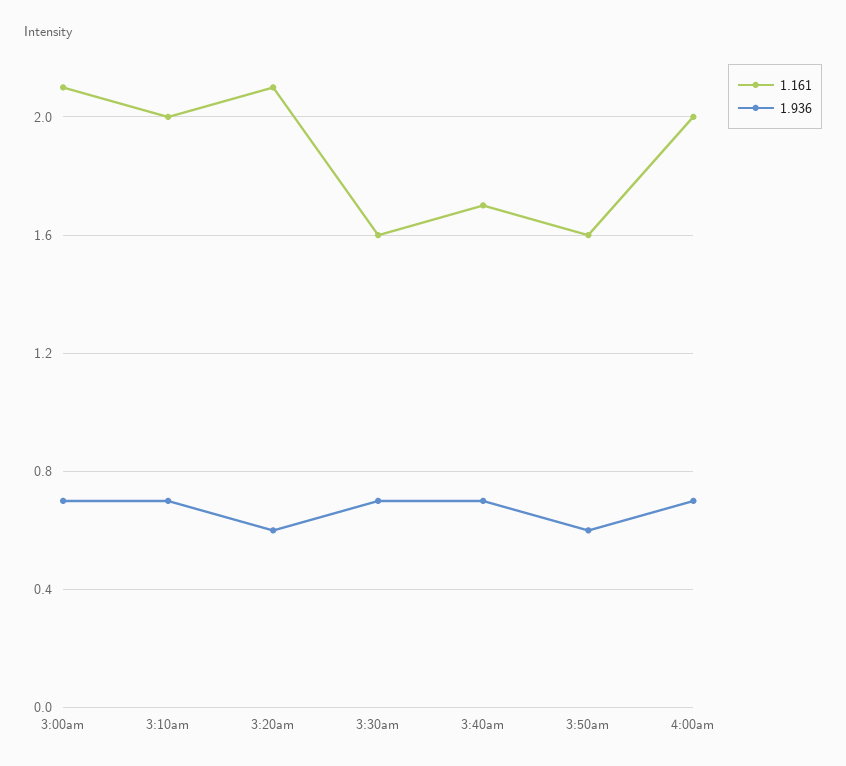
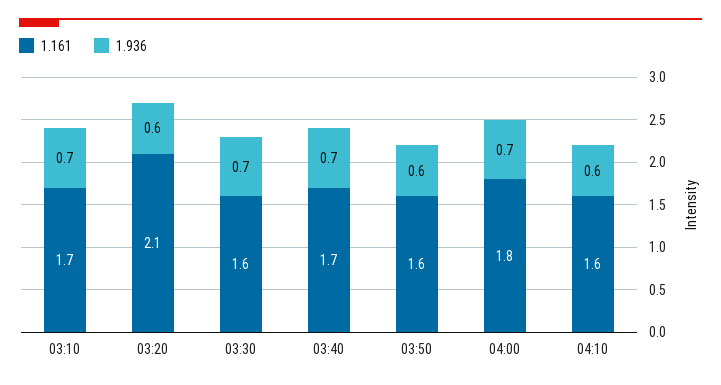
1.161, 3:00am: 2.1 -> none
1.936, 3:00am: 0.7 -> none
1.161, 3:10am: 2 -> 1.7
1.161, 4:00am: 2 -> 1.8
1.161, 04:10: none -> 1.6
1.936, 04:10: none -> 0.6

